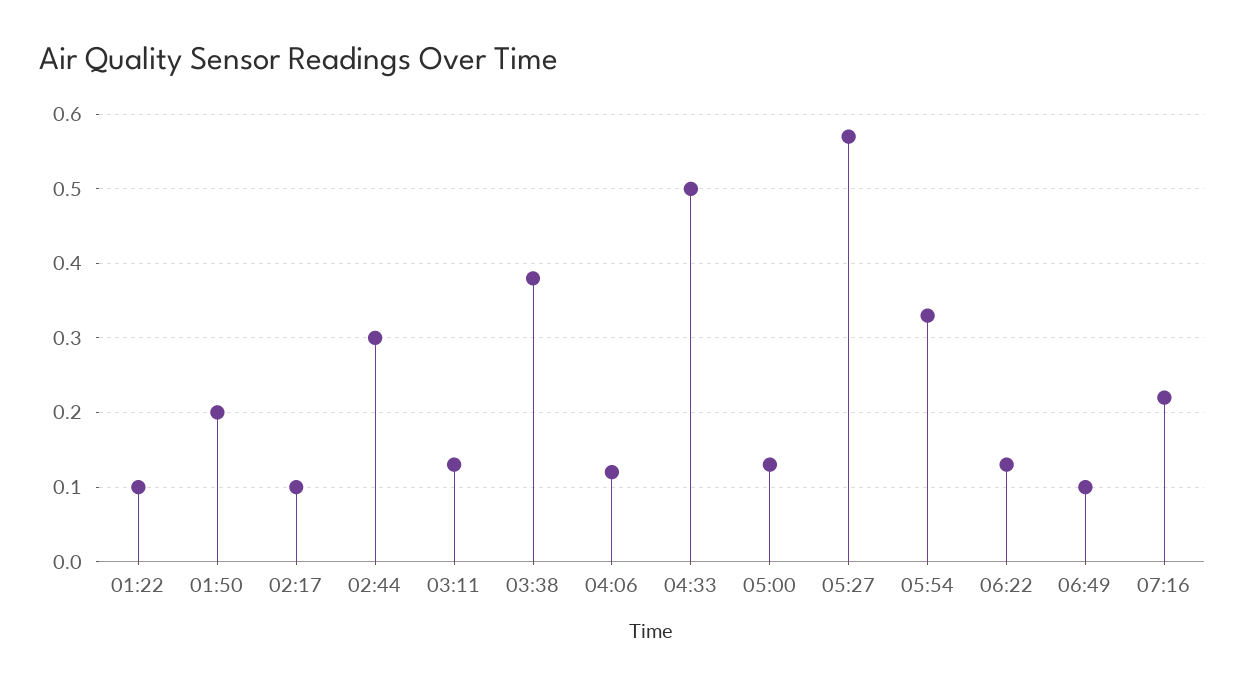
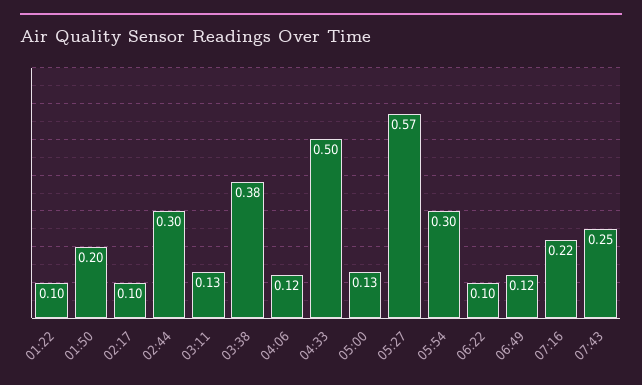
05:54: 0.33 -> 0.3
06:22: 0.13 -> 0.1
06:49: 0.1 -> 0.12
07:43: none -> 0.25

